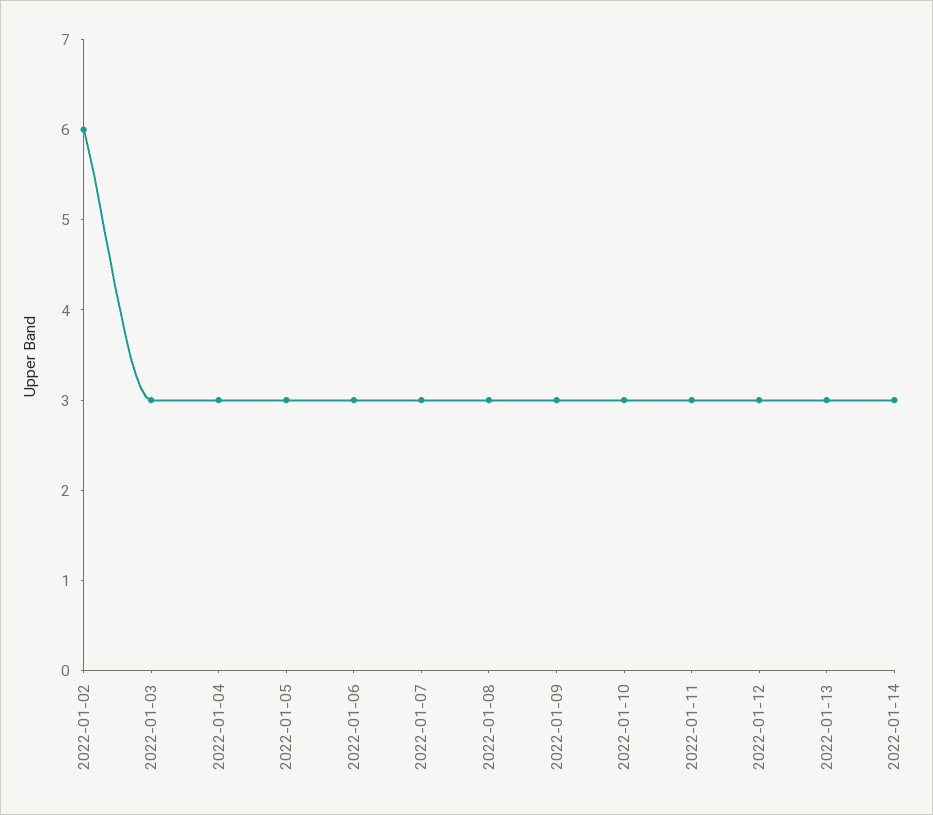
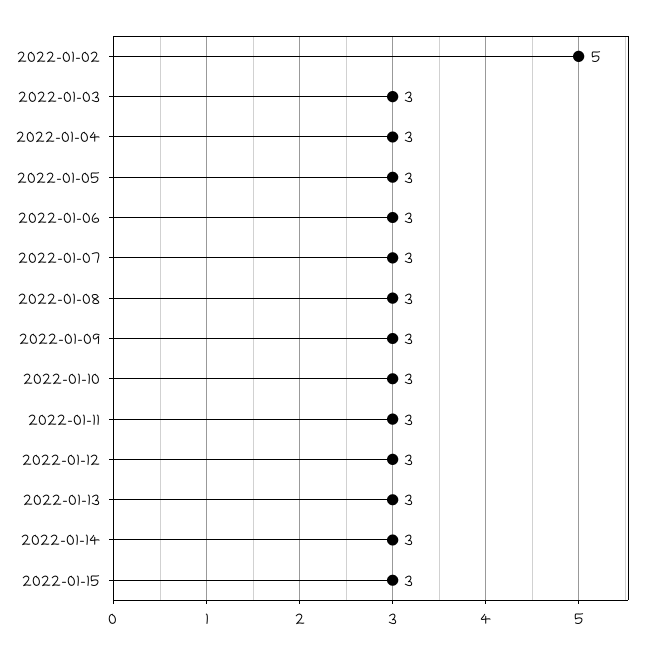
2022-01-02: 6 -> 5
2022-01-15: none -> 3

